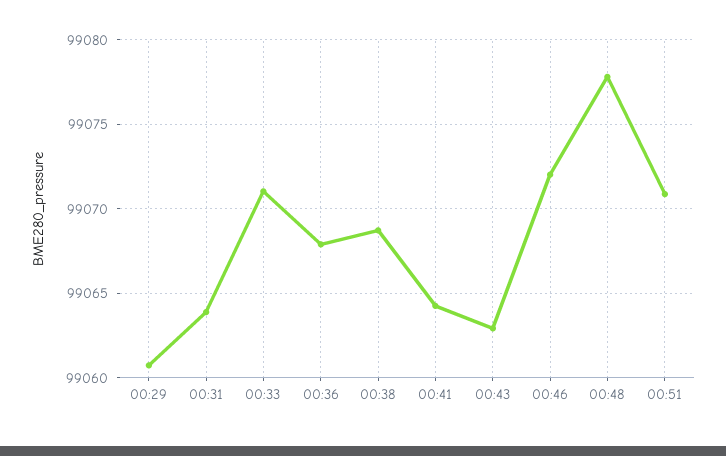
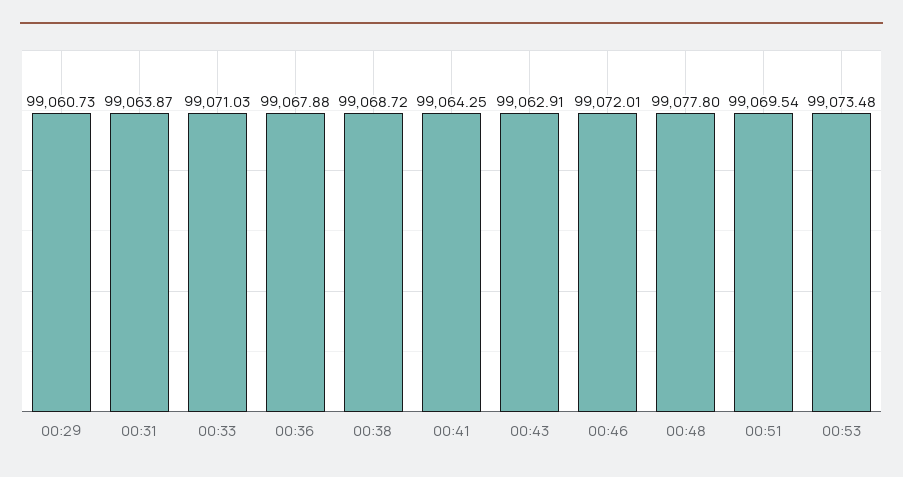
00:51: 99071 -> 99069.54
00:53: none -> 99073.48

